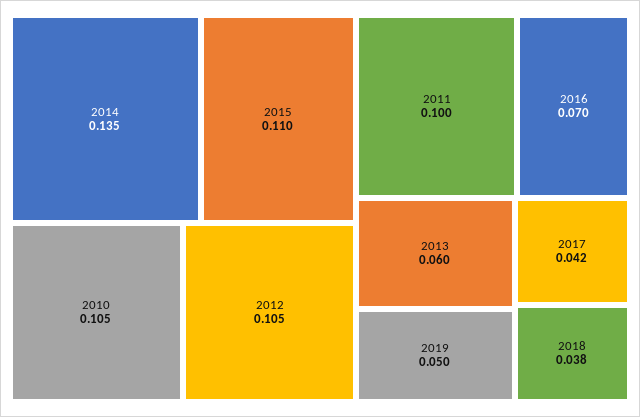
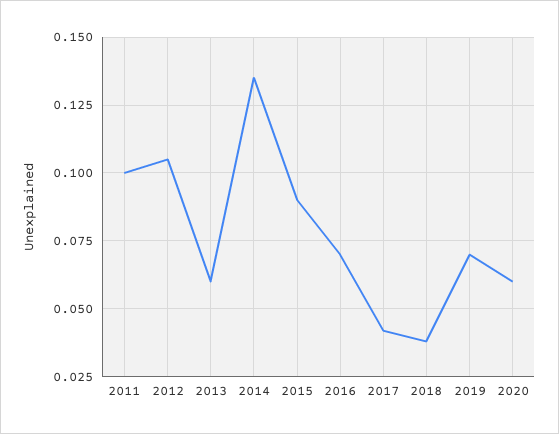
2015: 0.11 -> 0.09
2010: 0.105 -> none
2019: 0.05 -> 0.07
2020: none -> 0.06

